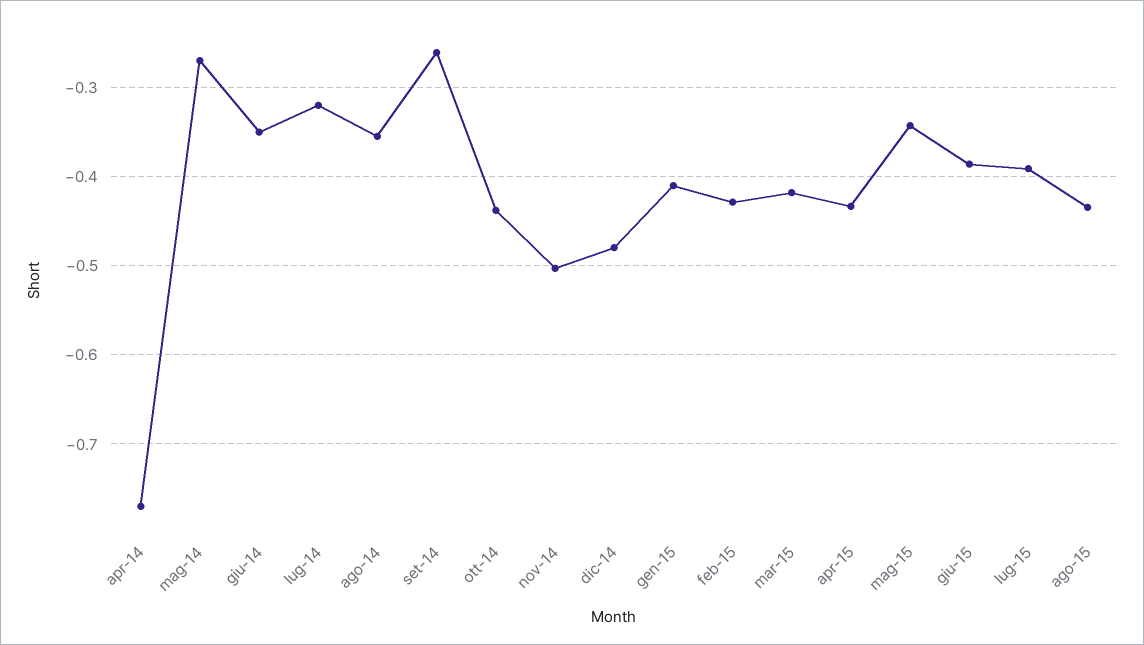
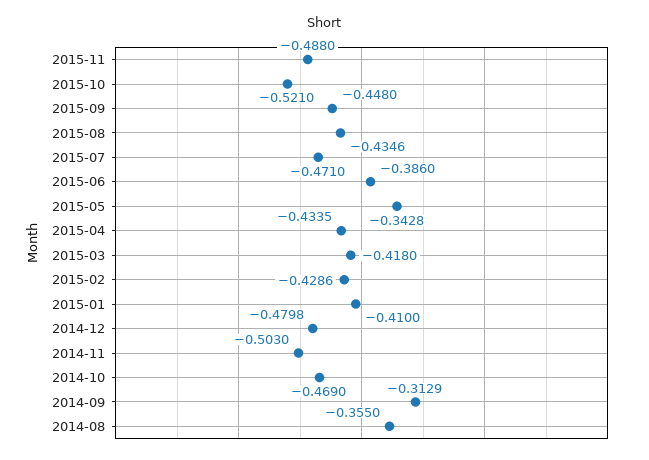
apr-14: -0.77 -> none
mag-14: -0.27 -> none
giu-14: -0.35 -> none
lug-14: -0.32 -> none
set-14: -0.26 -> -0.3129
ott-14: -0.44 -> -0.469
lug-15: -0.39 -> -0.471
2015-11: none -> -0.488
2015-10: none -> -0.521
2015-09: none -> -0.448

